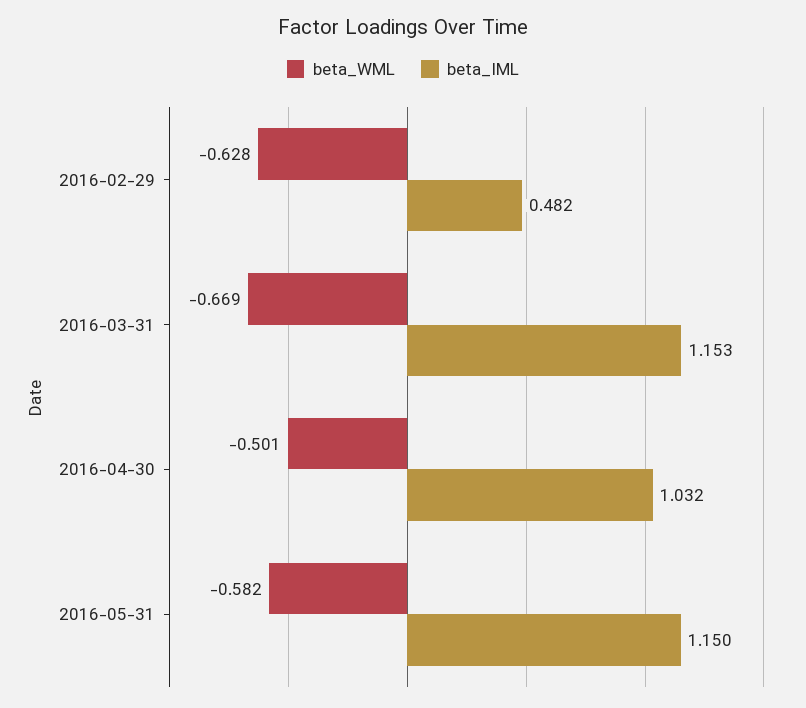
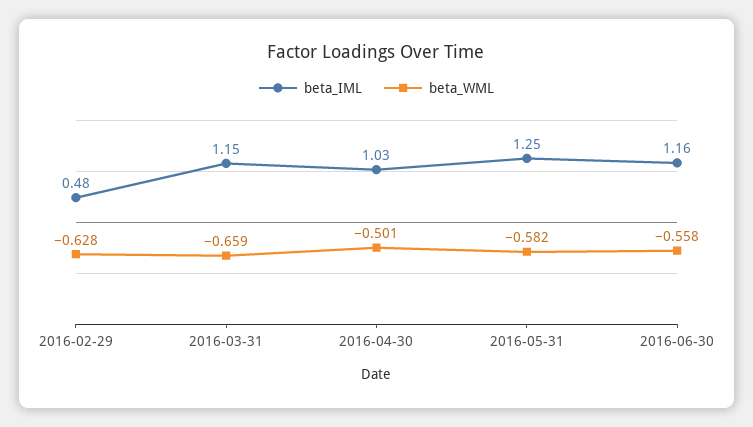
beta_WML, 2016-03-31: -0.669 -> -0.659
beta_IML, 2016-05-31: 1.15 -> 1.25
beta_IML, 2016-06-30: none -> 1.16
beta_WML, 2016-06-30: none -> -0.558

